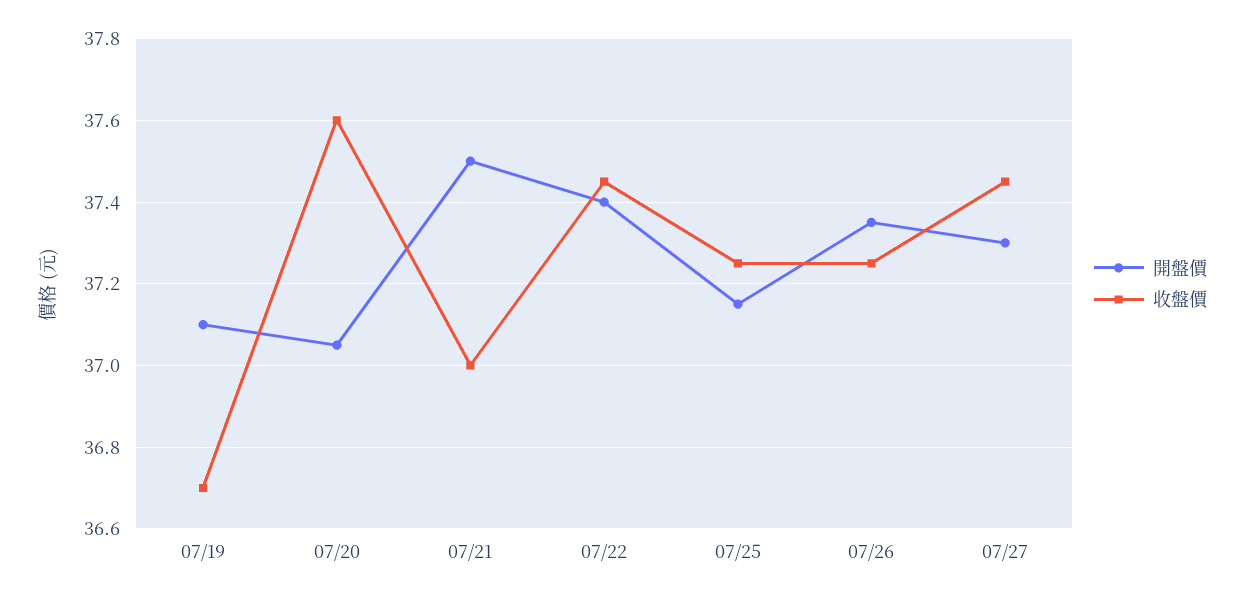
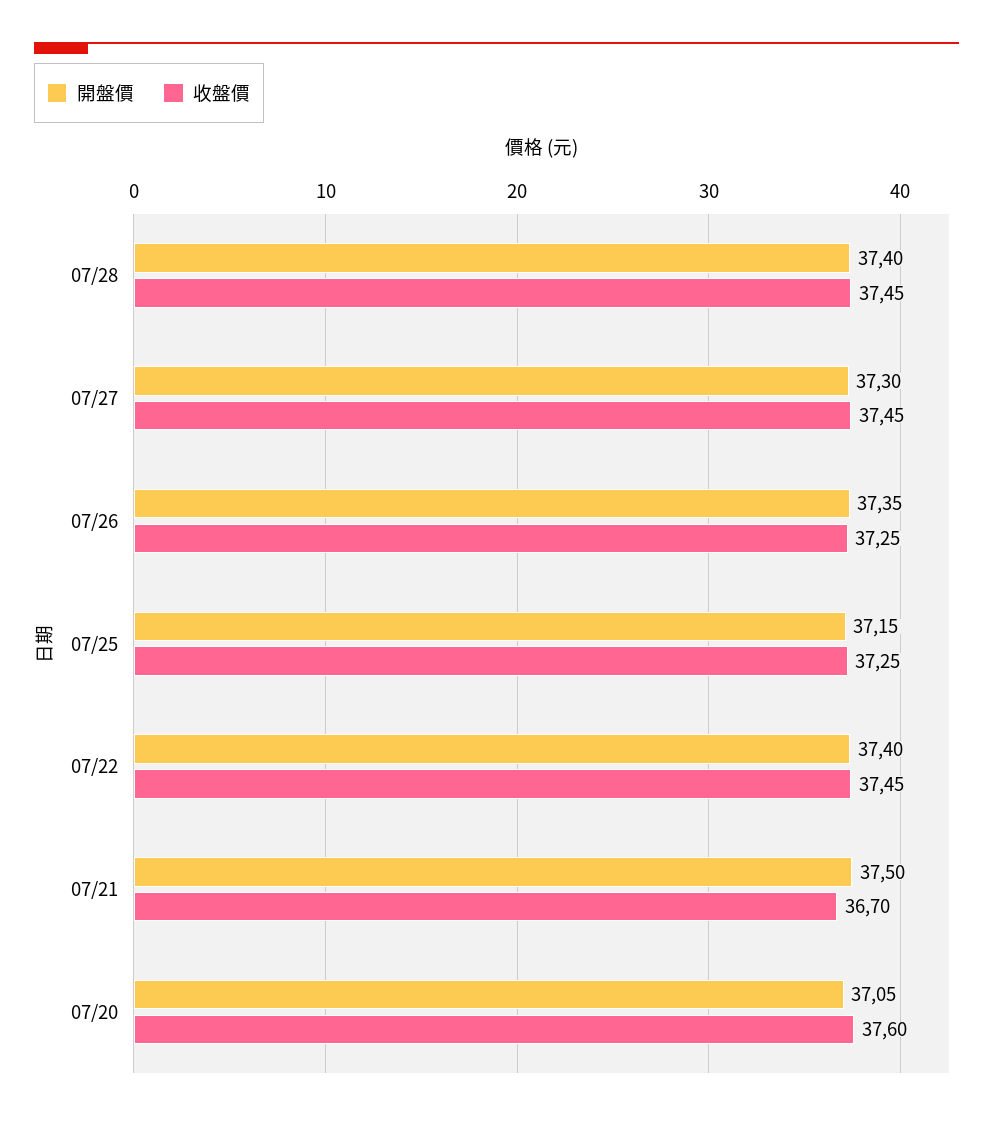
開盤價, 07/19: 37.1 -> none
收盤價, 07/19: 36.7 -> none
收盤價, 07/21: 37 -> 36.7
開盤價, 07/28: none -> 37.4
收盤價, 07/28: none -> 37.45

